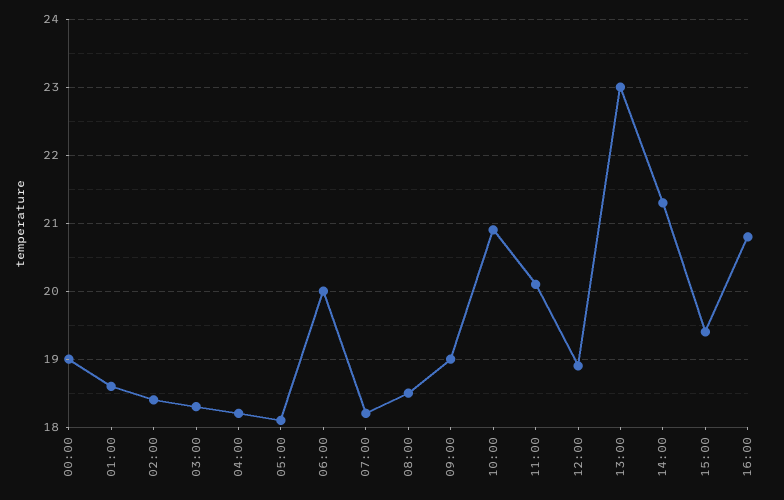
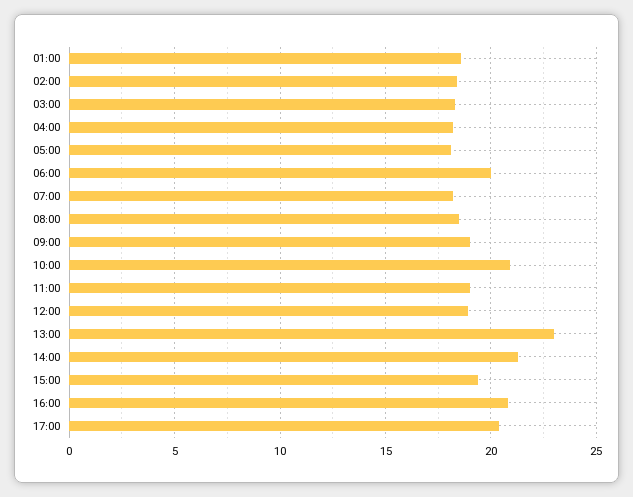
00:00: 19 -> none
11:00: 20.1 -> 19
17:00: none -> 20.5

